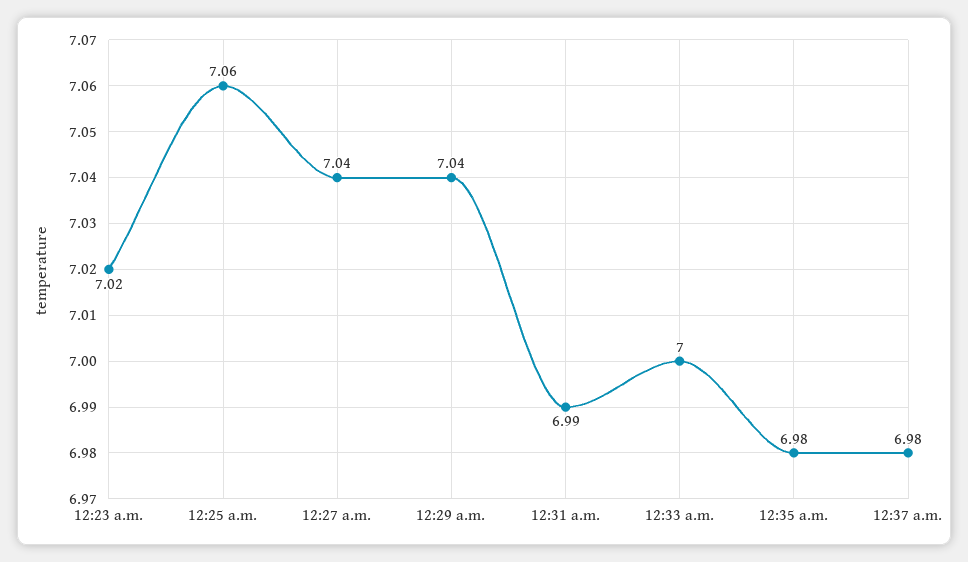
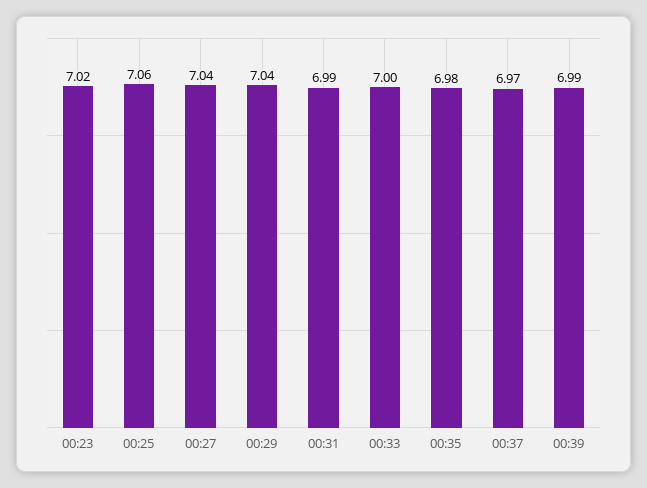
12:37 a.m.: 6.98 -> 6.97
00:39: none -> 6.99

